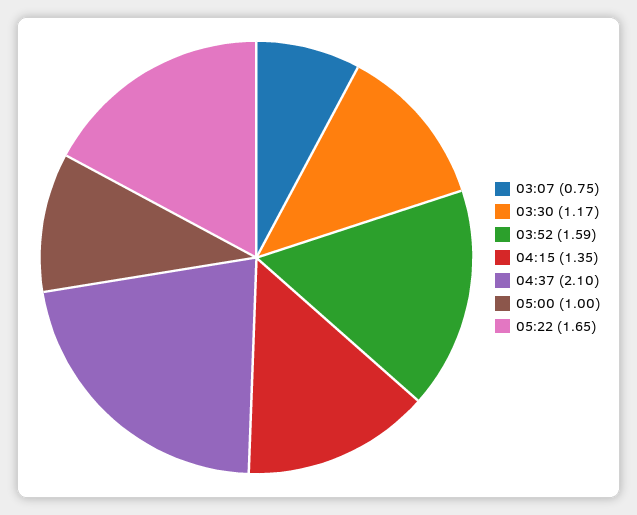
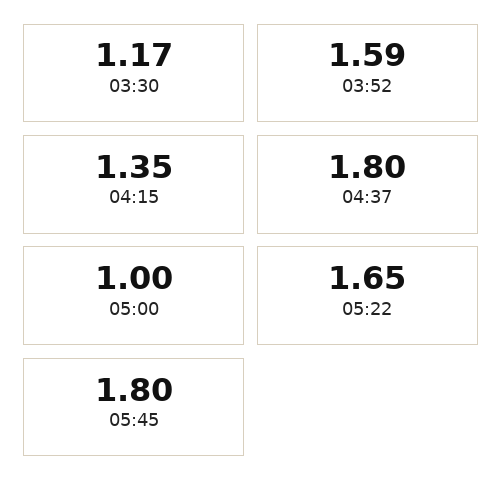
03:07: 0.75 -> none
04:37: 2.1 -> 1.8
05:45: none -> 1.8

